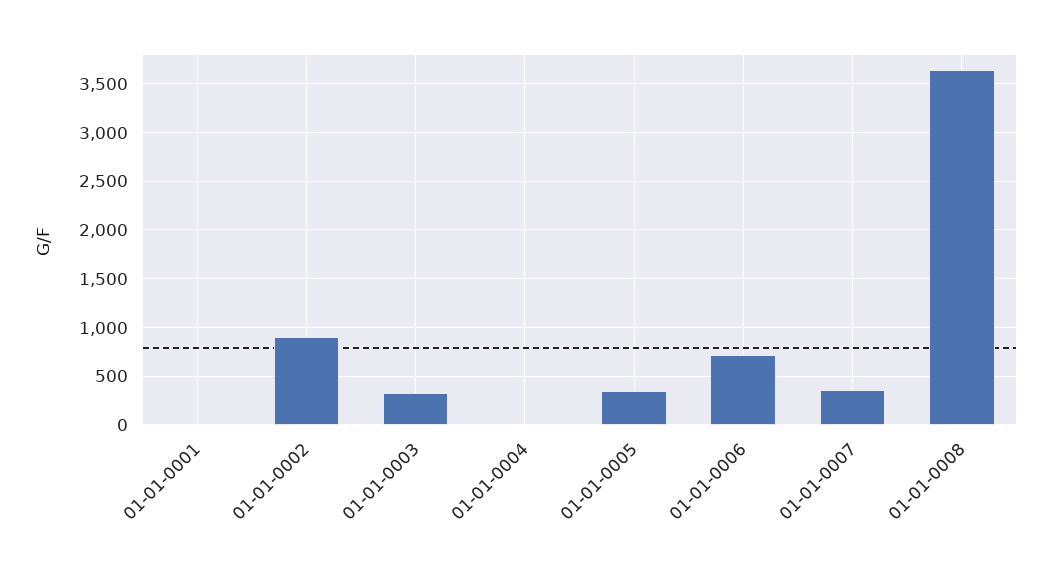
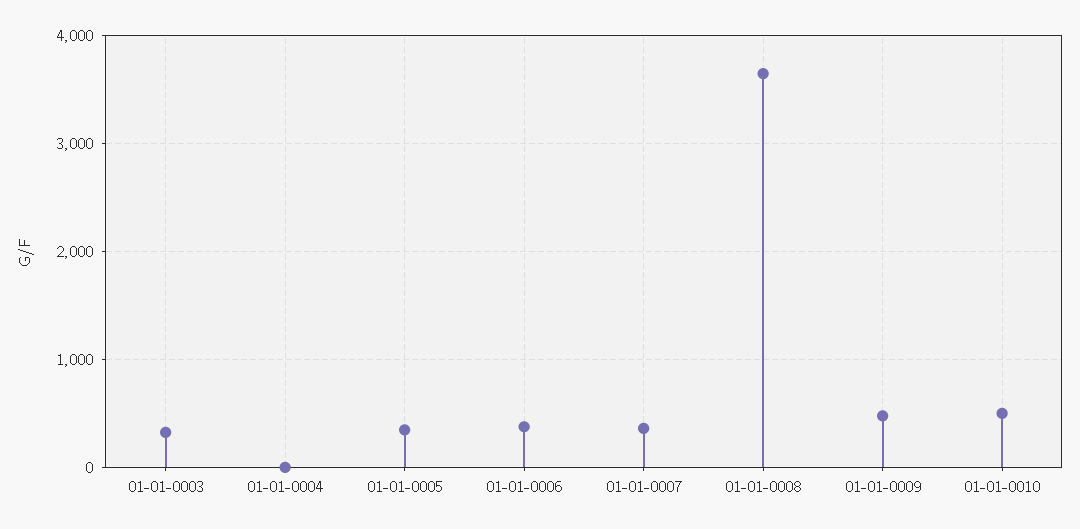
01-01-0001: 0 -> none
01-01-0002: 900 -> none
01-01-0006: 700 -> 400
01-01-0009: none -> 500
01-01-0010: none -> 500

